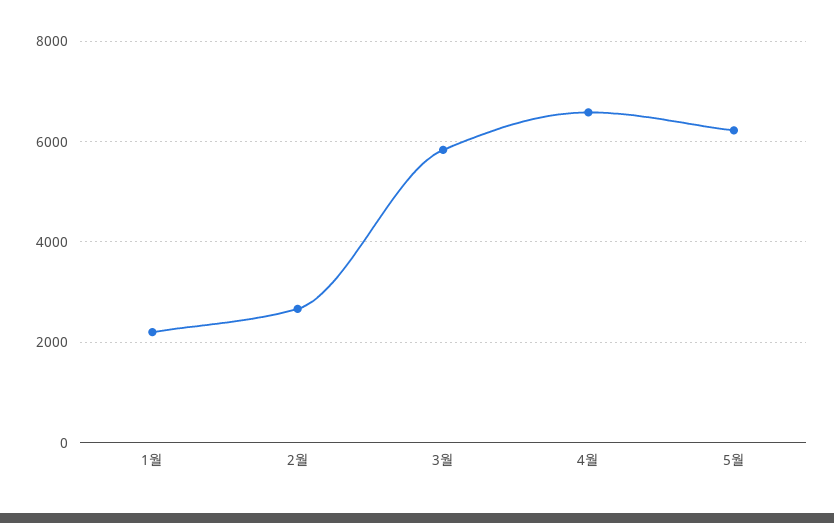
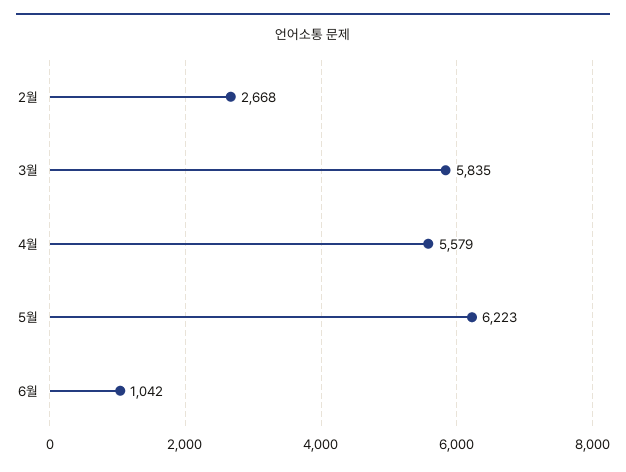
1월: 2200 -> none
4월: 6600 -> 5579
6월: none -> 1042

